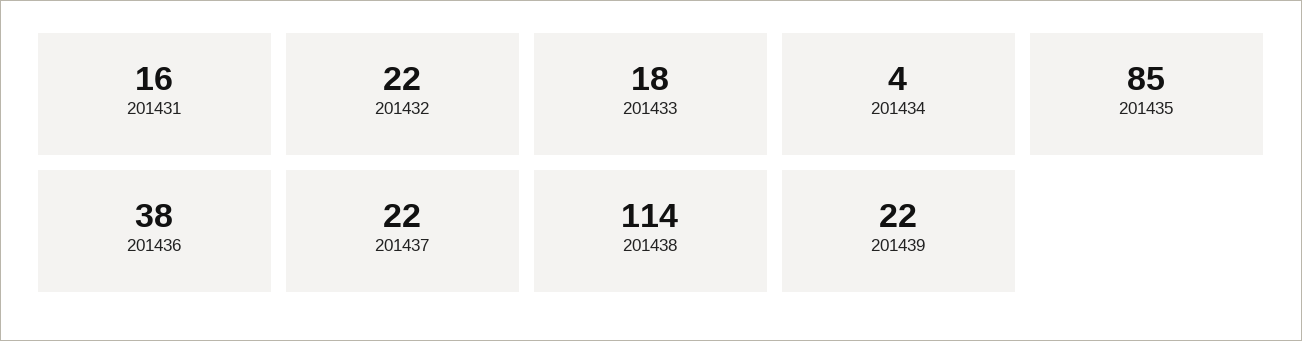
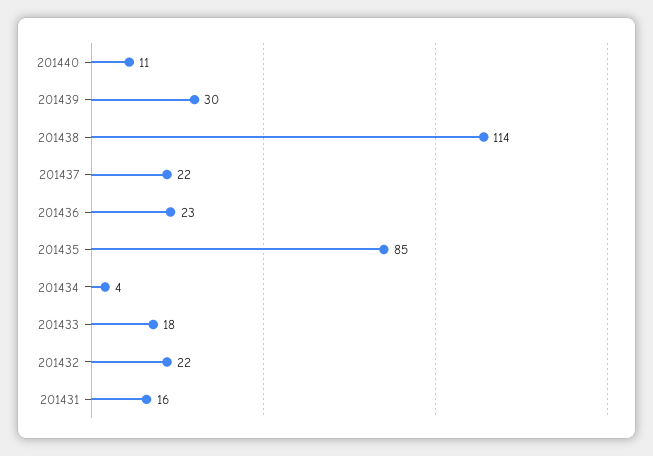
201436: 38 -> 23
201439: 22 -> 30
201440: none -> 11

